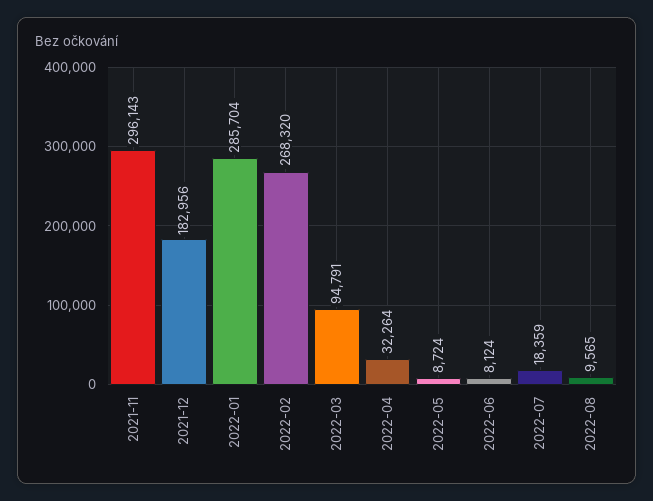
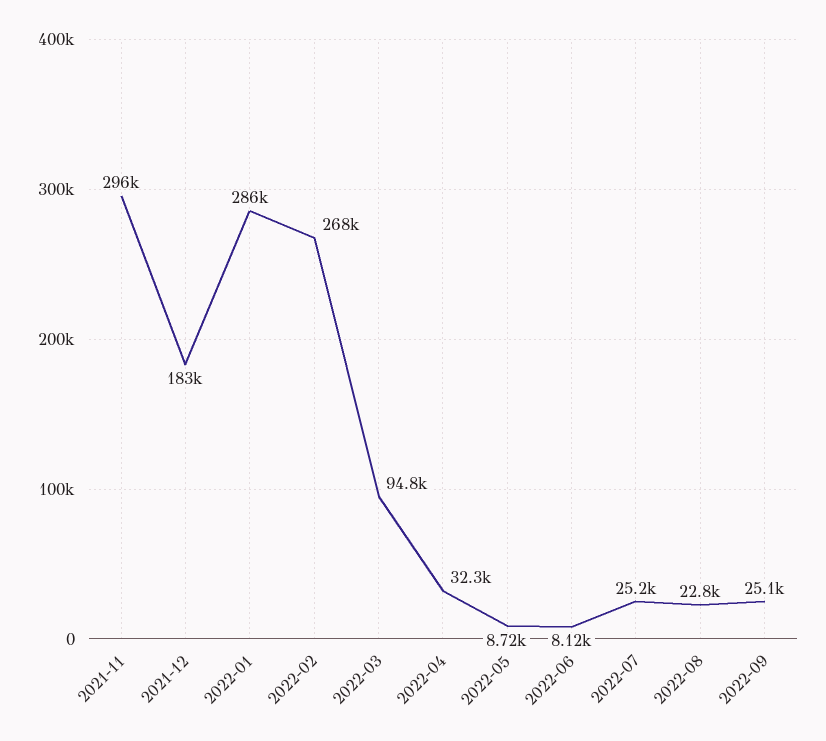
2022-07: 18359 -> 25200
2022-08: 9565 -> 22800
2022-09: none -> 25100

